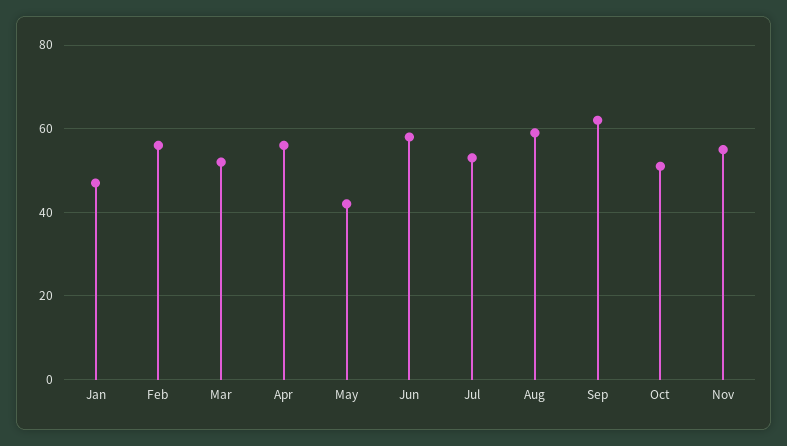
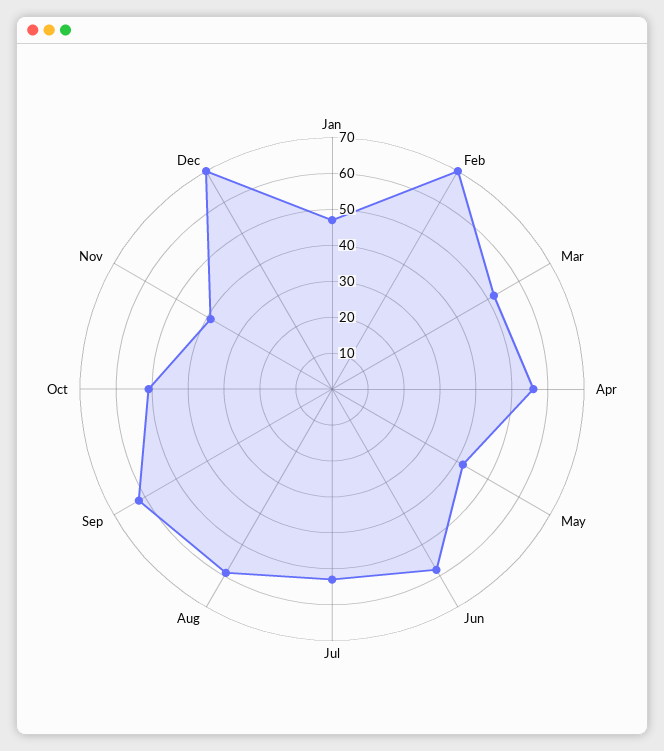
Feb: 55 -> 70
Nov: 55 -> 40
Dec: none -> 70

